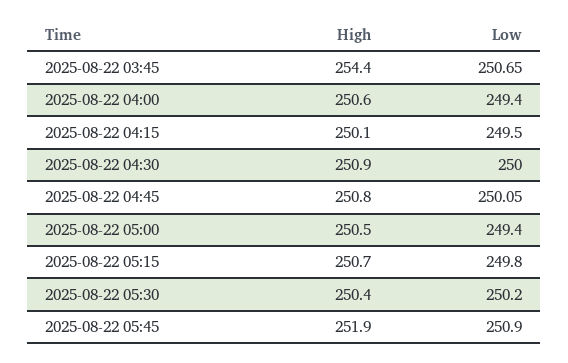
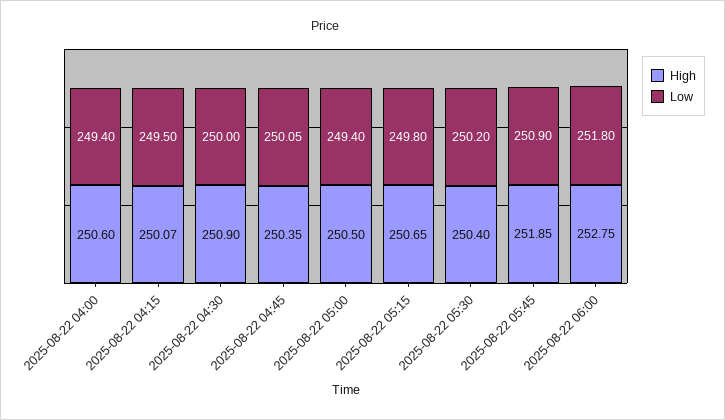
High, 2025-08-22 03:45: 254.4 -> none
Low, 2025-08-22 03:45: 250.65 -> none
High, 2025-08-22 04:45: 250.8 -> 250.35
High, 2025-08-22 06:00: none -> 252.75
Low, 2025-08-22 06:00: none -> 251.8

